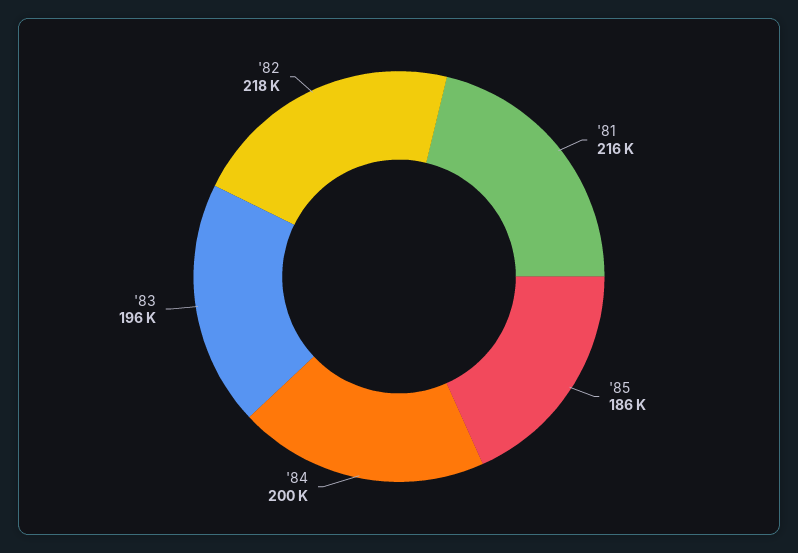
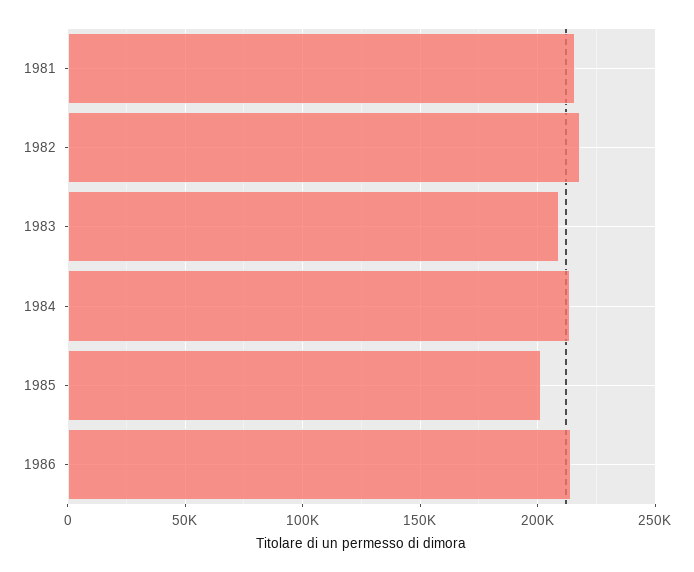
'85: 186000 -> 200000
'84: 200000 -> 215000
'83: 196000 -> 210000
1986: none -> 215000

